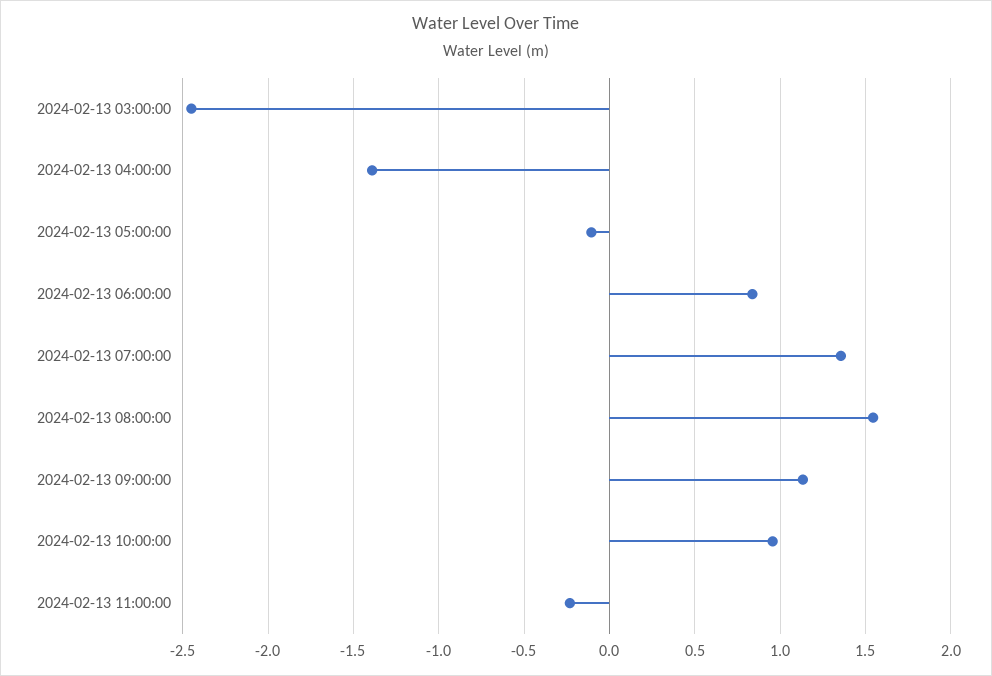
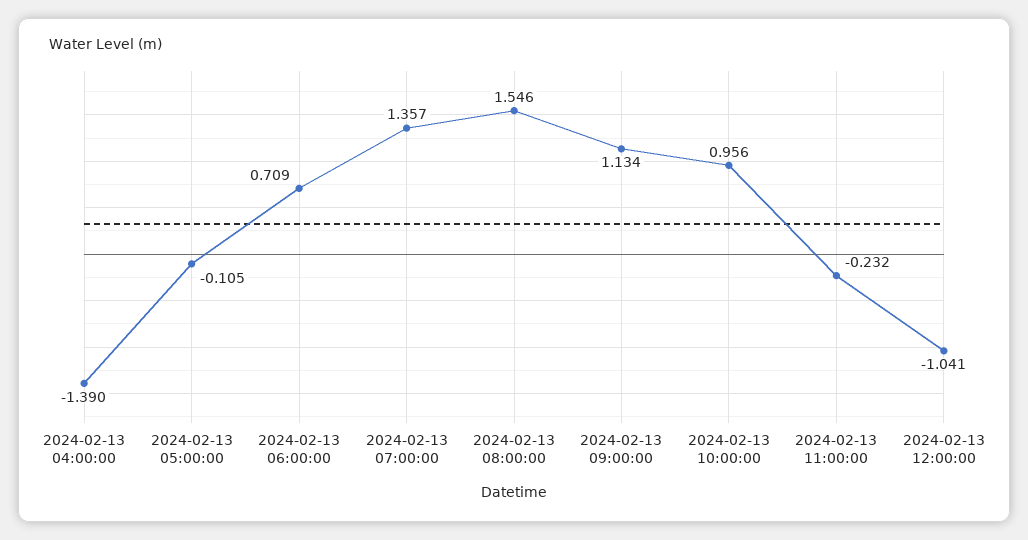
2024-02-13 03:00:00: -2.45 -> none
2024-02-13 06:00:00: 0.85 -> 0.709
2024-02-13 12:00:00: none -> -1.041

